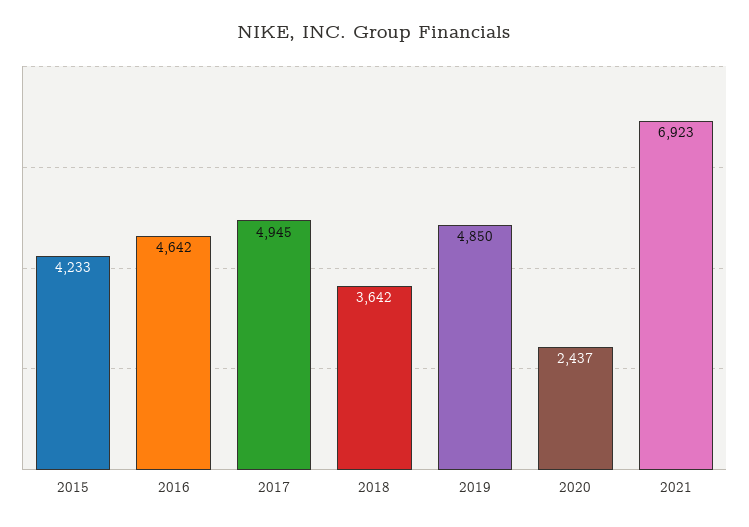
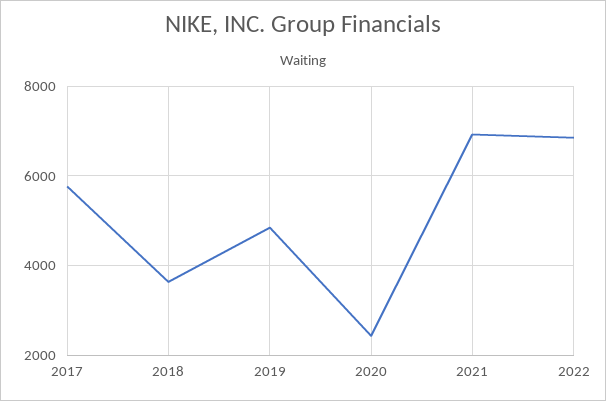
2015: 4233 -> none
2016: 4642 -> none
2017: 4945 -> 5800
2022: none -> 6800

